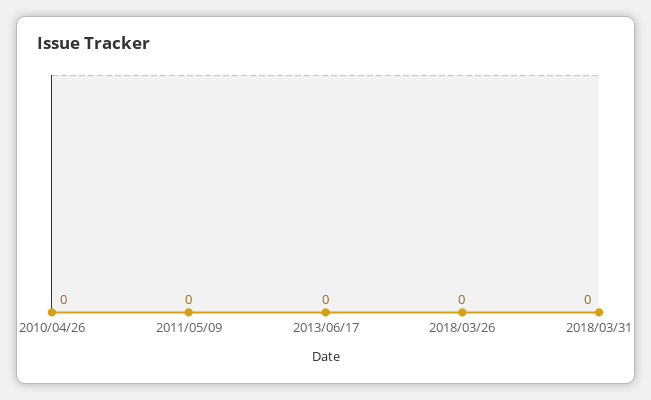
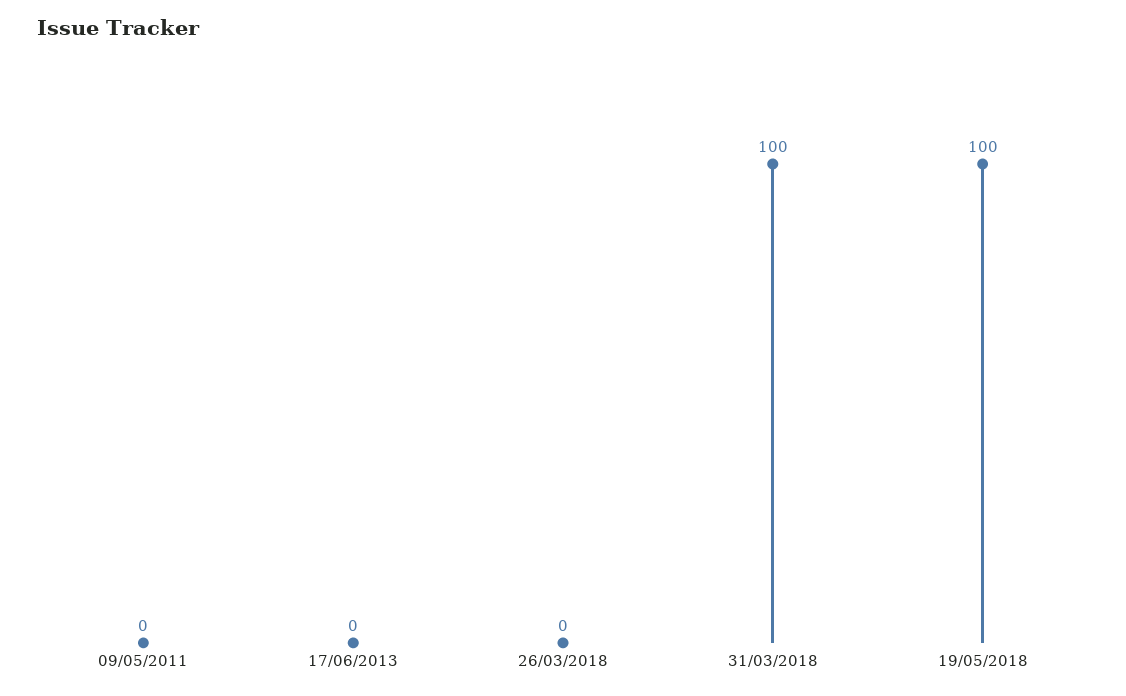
2010/04/26: 0 -> none
2018/03/31: 0 -> 100
19/05/2018: none -> 100

